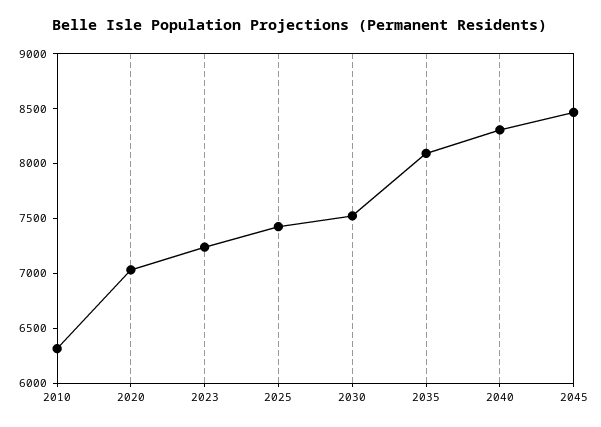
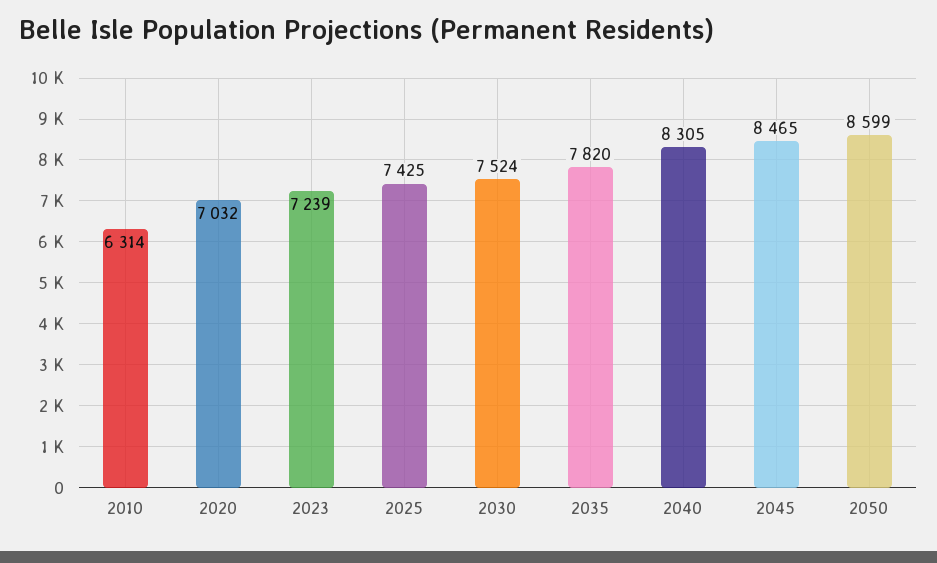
2035: 8100 -> 7820
2050: none -> 8599

